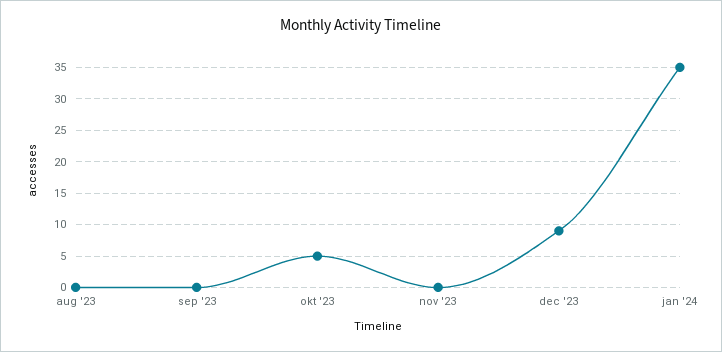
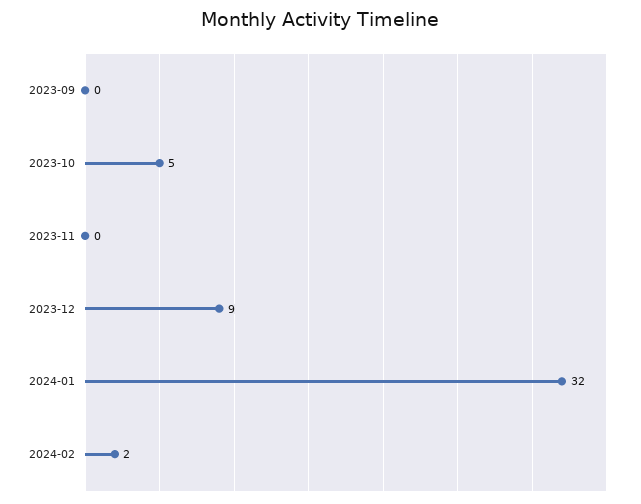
aug '23: 0 -> none
jan '24: 35 -> 32
2024-02: none -> 2

